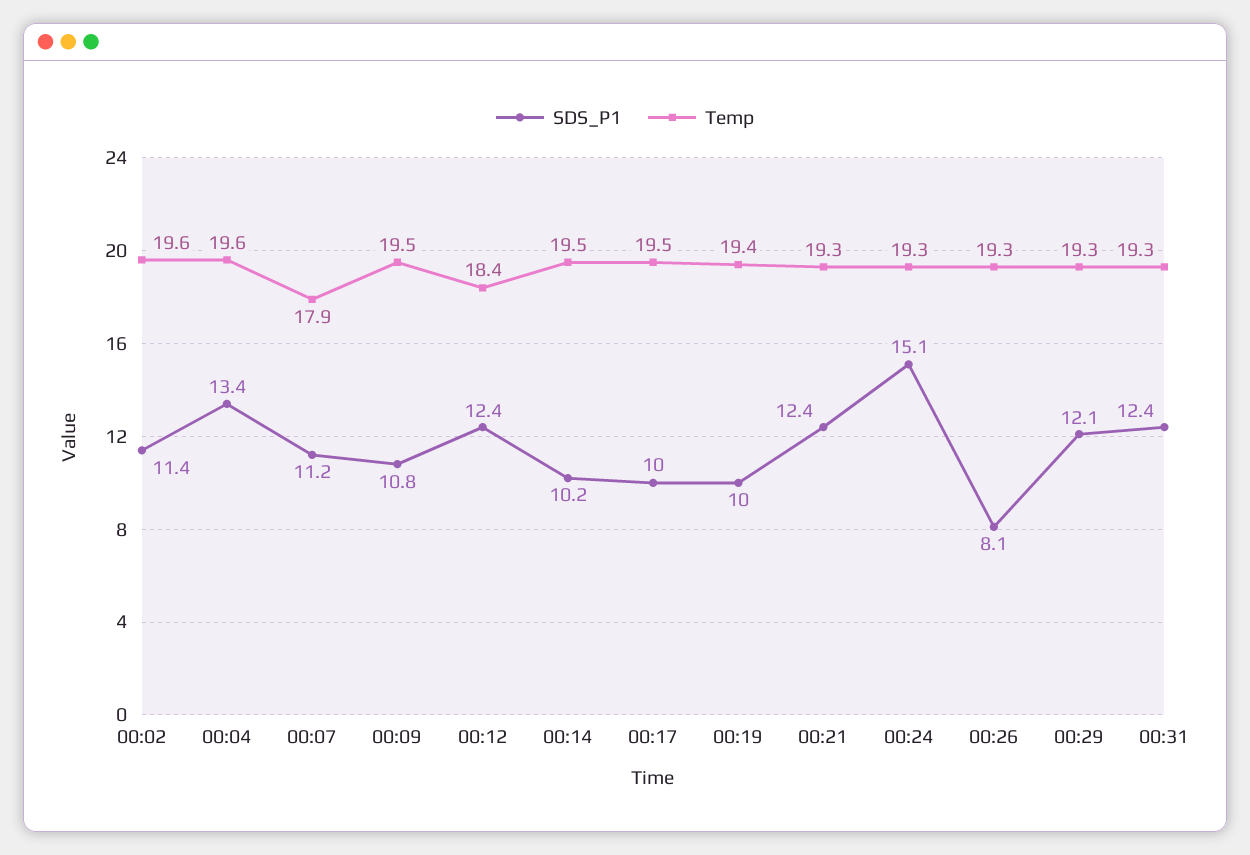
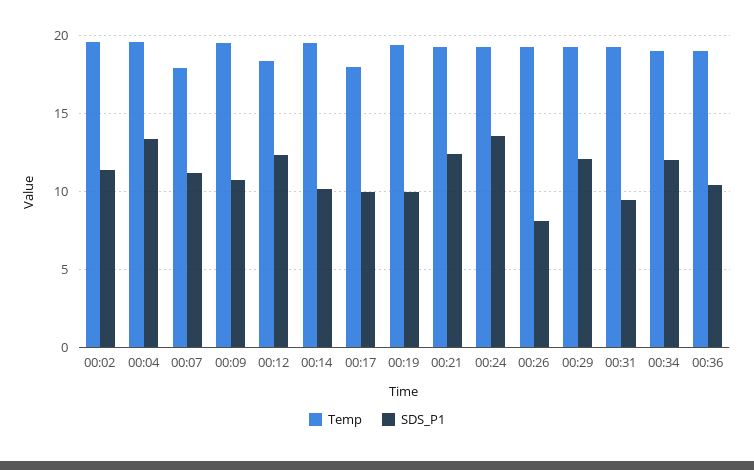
Temp, 00:17: 19.5 -> 18
SDS_P1, 00:24: 15.1 -> 13.5
SDS_P1, 00:31: 12.4 -> 9.5
Temp, 00:34: none -> 19
SDS_P1, 00:34: none -> 12
Temp, 00:36: none -> 19
SDS_P1, 00:36: none -> 10.5

